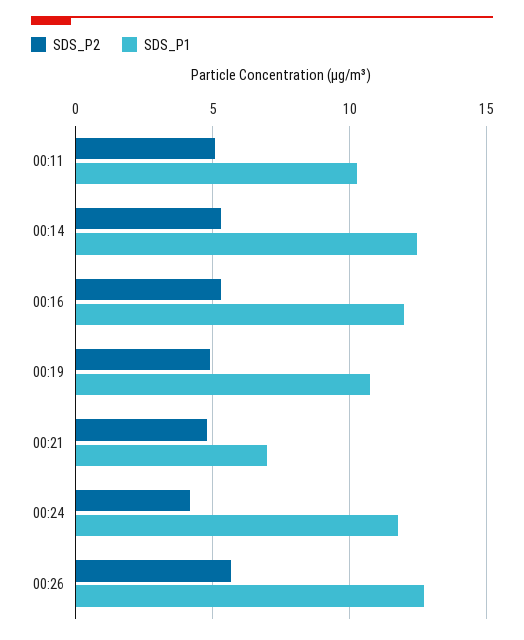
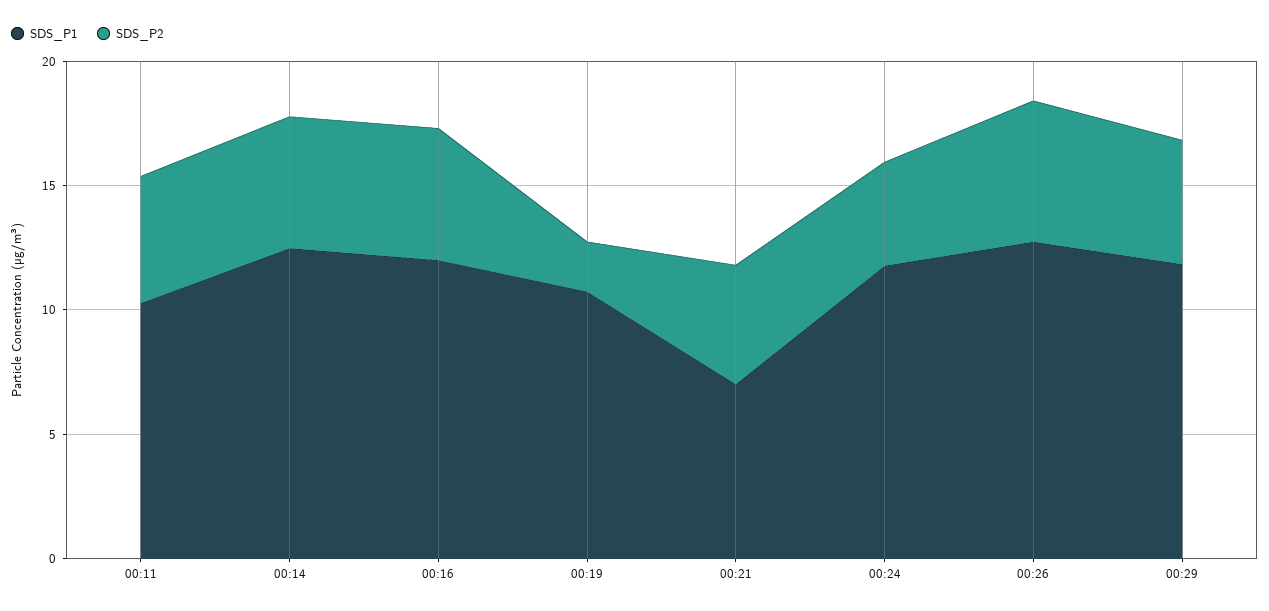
SDS_P2, 00:19: 5 -> 2
SDS_P1, 00:29: none -> 12
SDS_P2, 00:29: none -> 5

